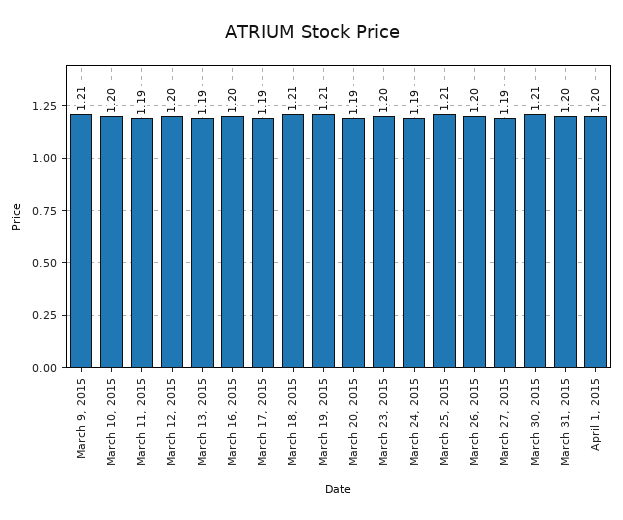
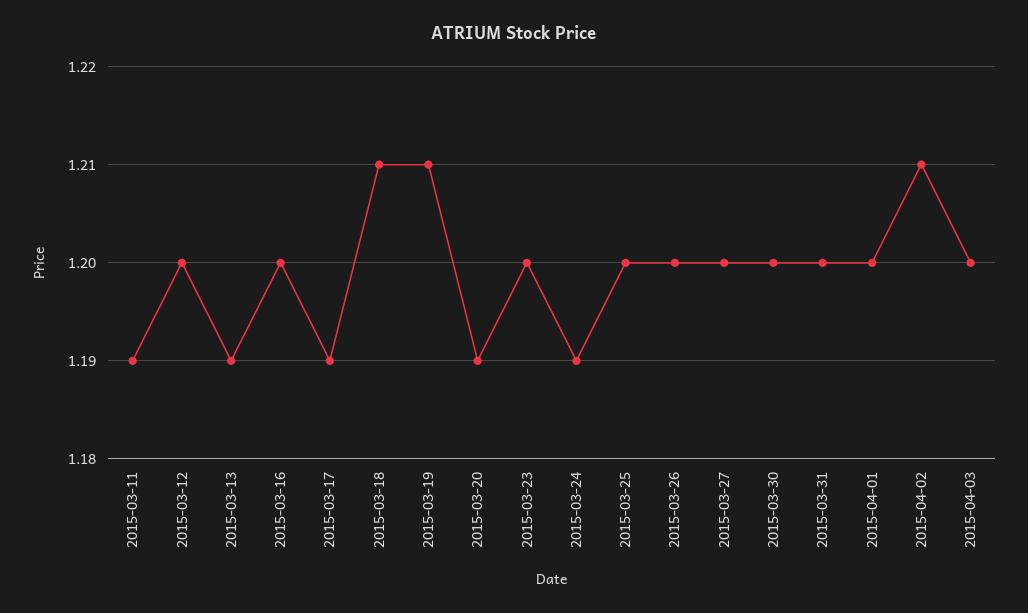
March 9, 2015: 1.21 -> none
March 10, 2015: 1.2 -> none
March 25, 2015: 1.21 -> 1.2
March 27, 2015: 1.19 -> 1.2
March 30, 2015: 1.21 -> 1.2
2015-04-02: none -> 1.21
2015-04-03: none -> 1.2

